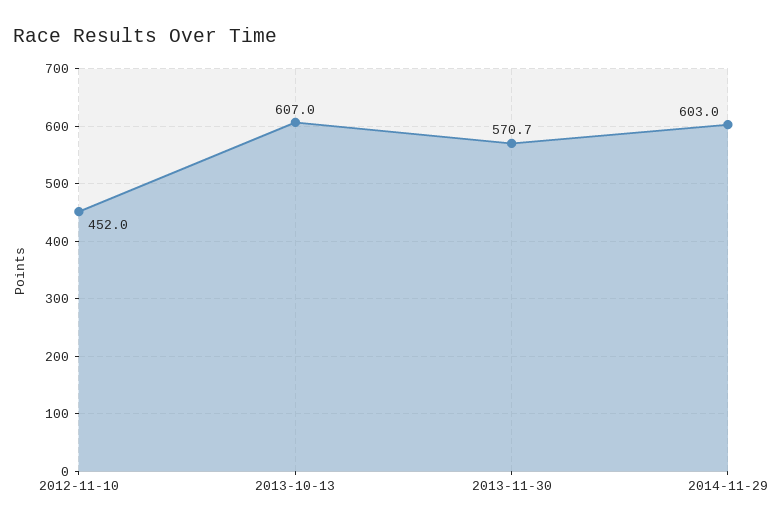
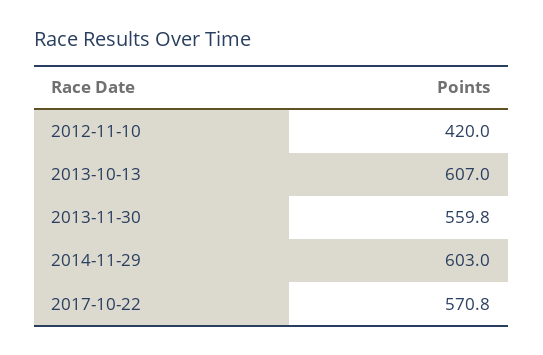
2012-11-10: 452 -> 420
2013-11-30: 570.7 -> 559.8
2017-10-22: none -> 570.8

